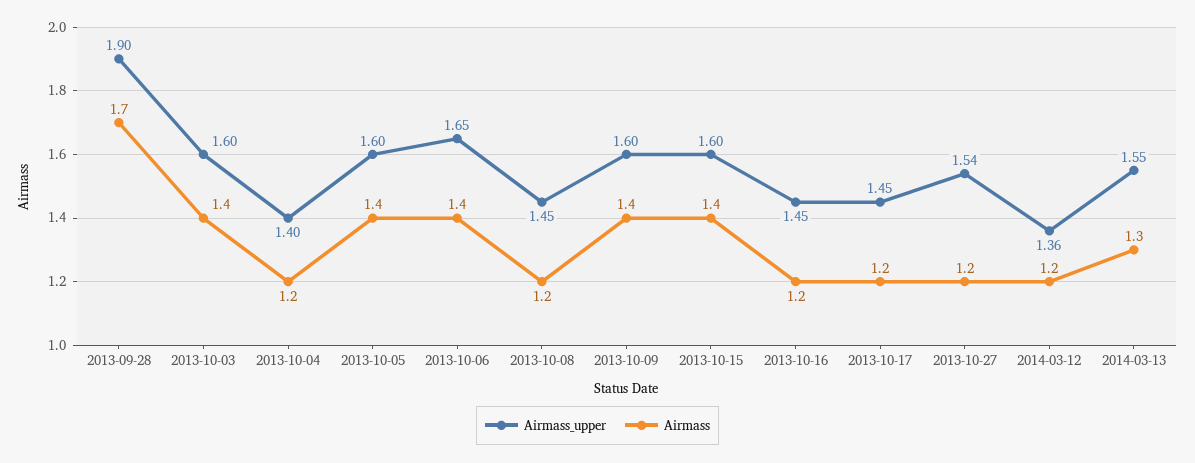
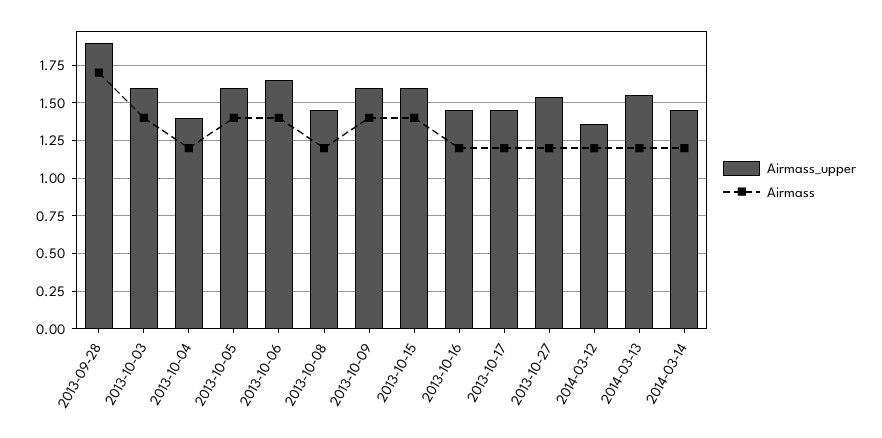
Airmass, 2014-03-13: 1.3 -> 1.2
Airmass_upper, 2014-03-14: none -> 1.45
Airmass, 2014-03-14: none -> 1.2

